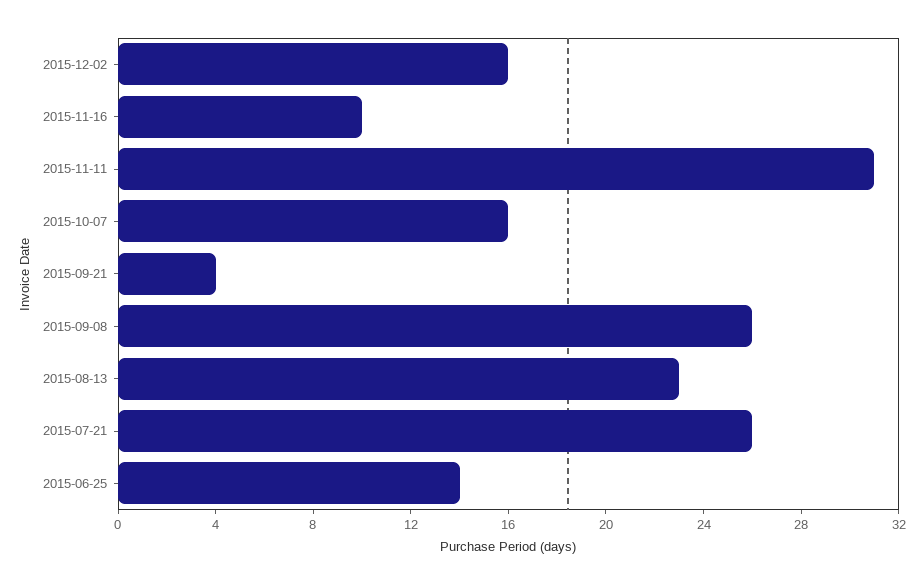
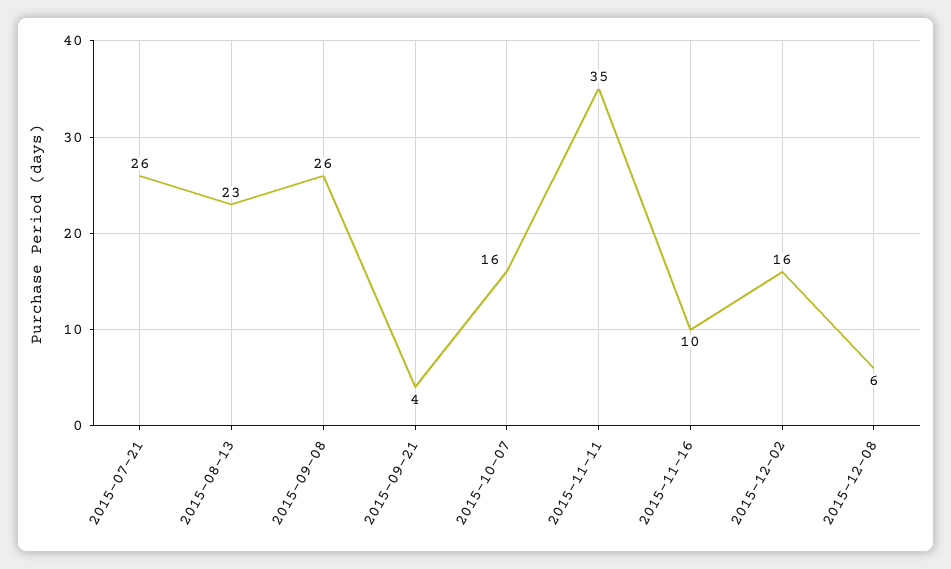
2015-11-11: 31 -> 35
2015-06-25: 14 -> none
2015-12-08: none -> 6

